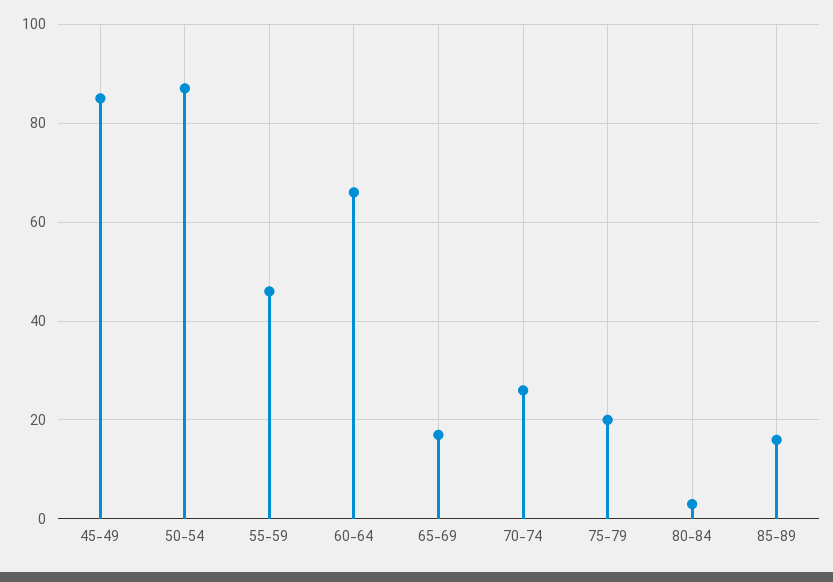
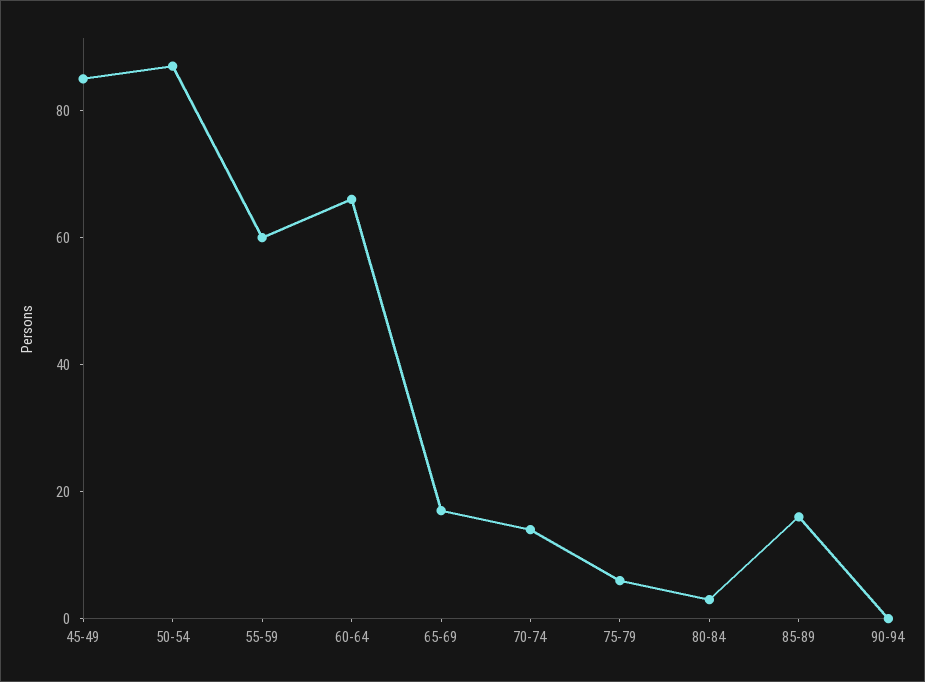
55-59: 45 -> 60
70-74: 25 -> 15
75-79: 20 -> 5
90-94: none -> 0

